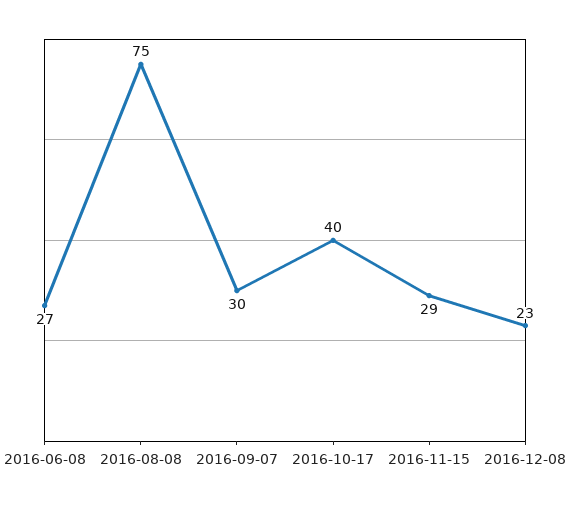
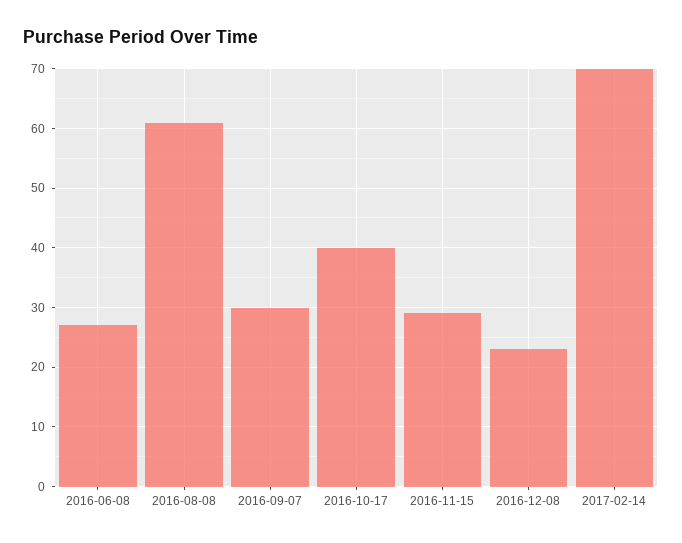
2016-08-08: 75 -> 60
2017-02-14: none -> 70

